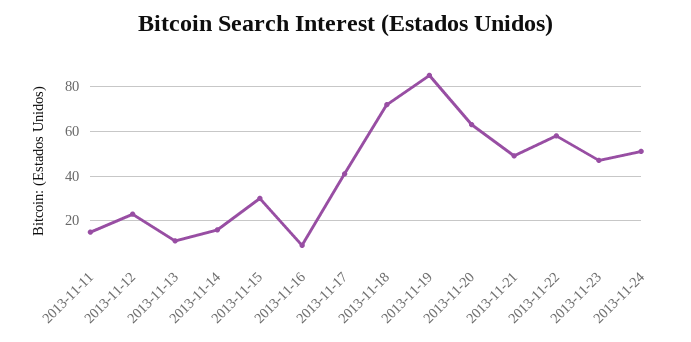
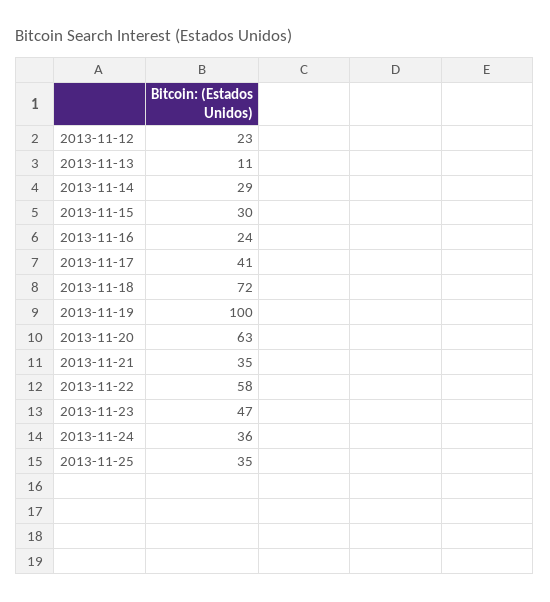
2013-11-11: 15 -> none
2013-11-14: 15 -> 29
2013-11-16: 10 -> 24
2013-11-19: 85 -> 100
2013-11-21: 50 -> 35
2013-11-24: 50 -> 36
2013-11-25: none -> 35

